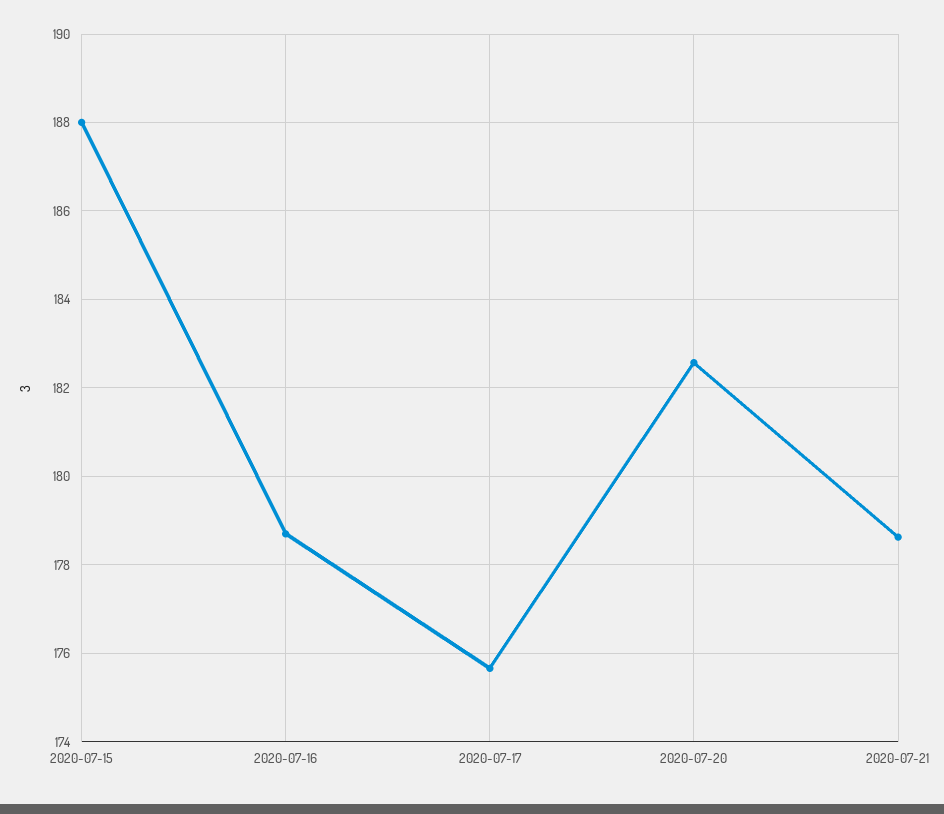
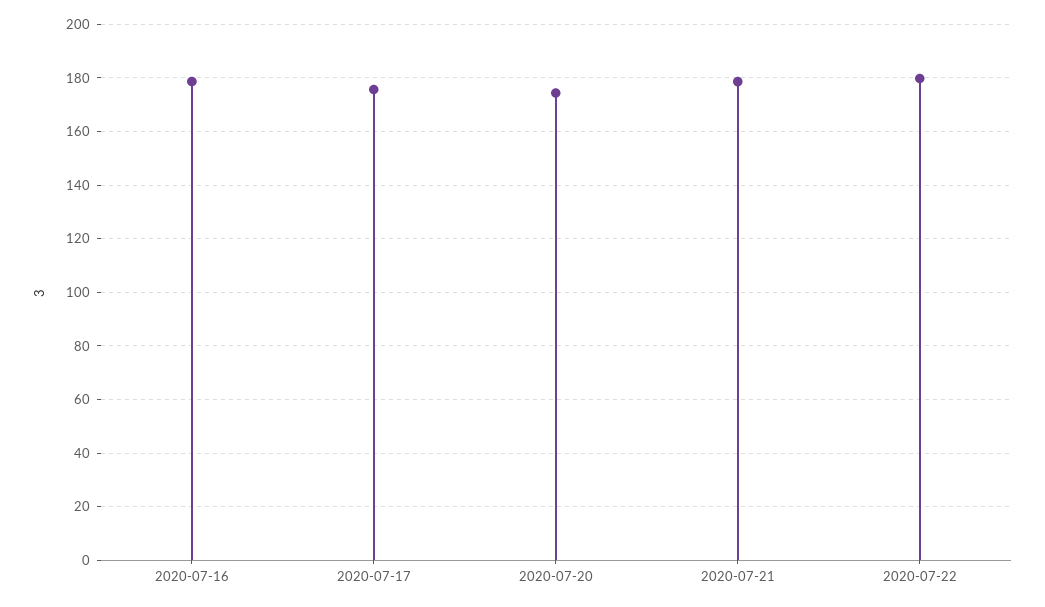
2020-07-15: 188 -> none
2020-07-20: 182.6 -> 175
2020-07-22: none -> 180

